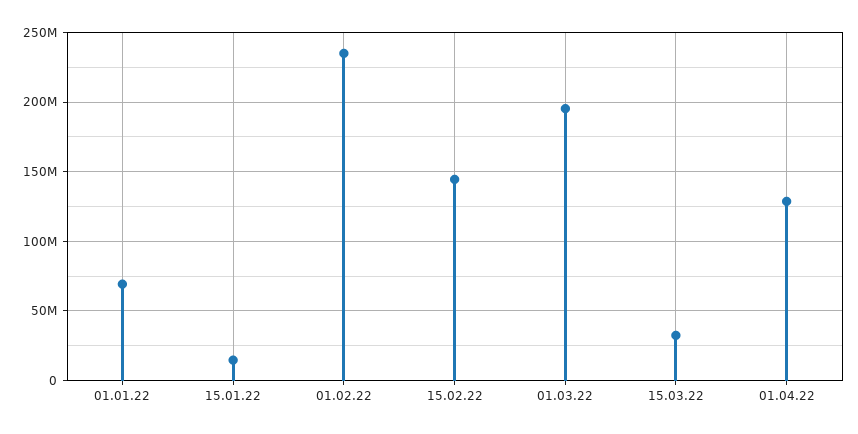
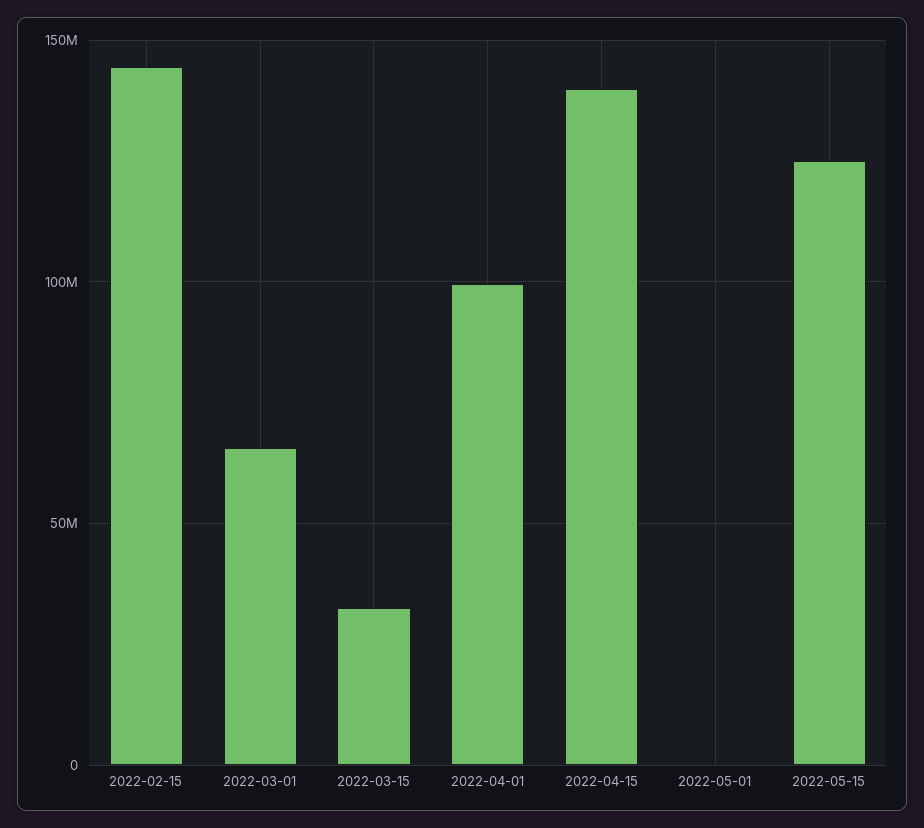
01.01.22: 70000000 -> none
15.01.22: 15000000 -> none
01.02.22: 235000000 -> none
01.03.22: 195000000 -> 65000000
01.04.22: 130000000 -> 100000000
2022-04-15: none -> 140000000
2022-05-01: none -> 0
2022-05-15: none -> 125000000

